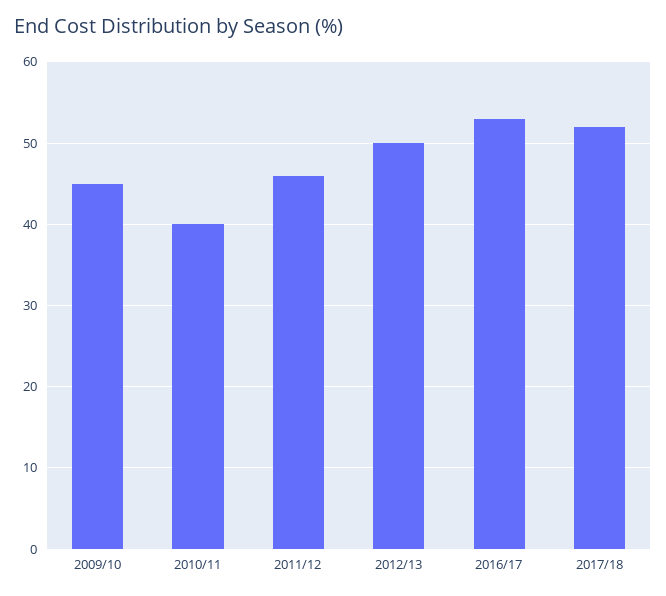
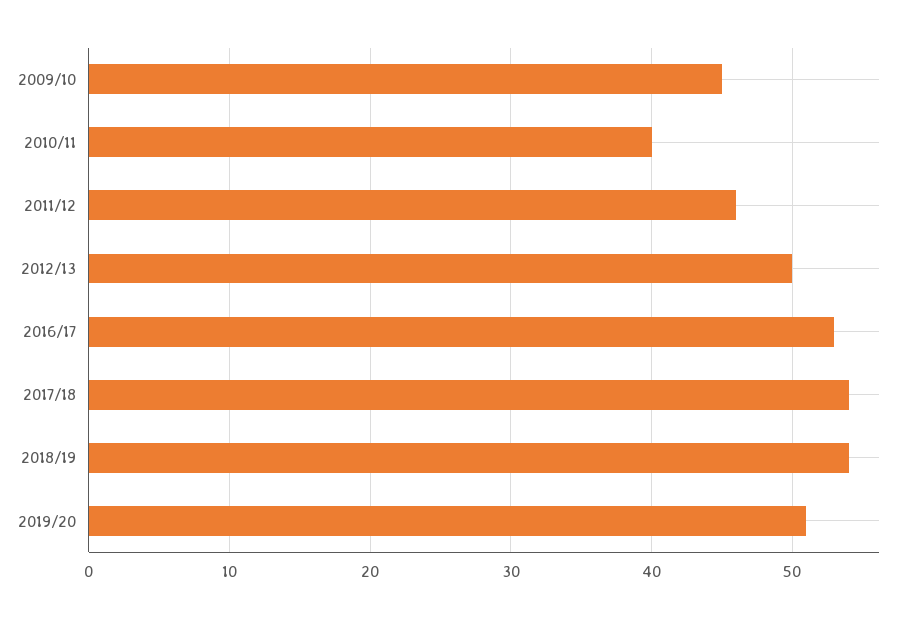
2017/18: 52 -> 54
2018/19: none -> 54
2019/20: none -> 51

